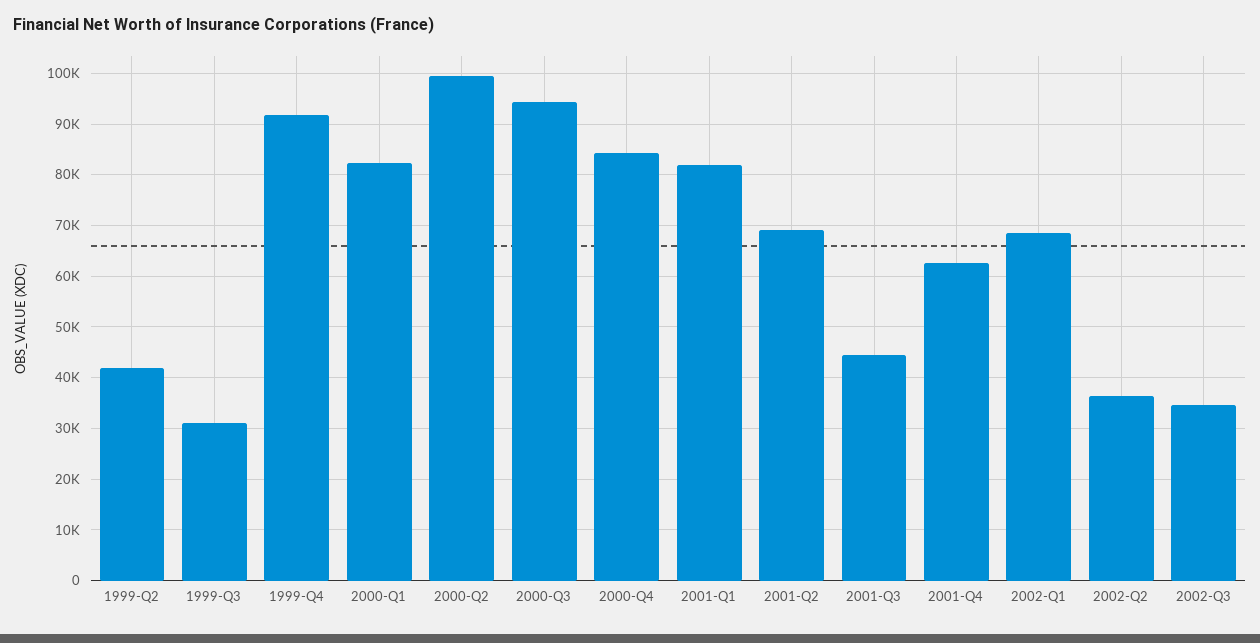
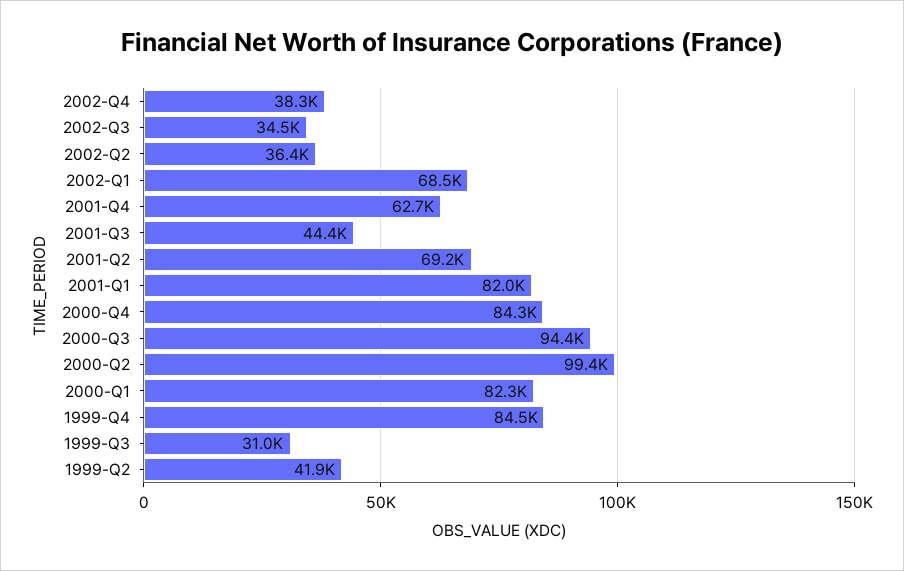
1999-Q4: 92000 -> 84500
2002-Q4: none -> 38300

